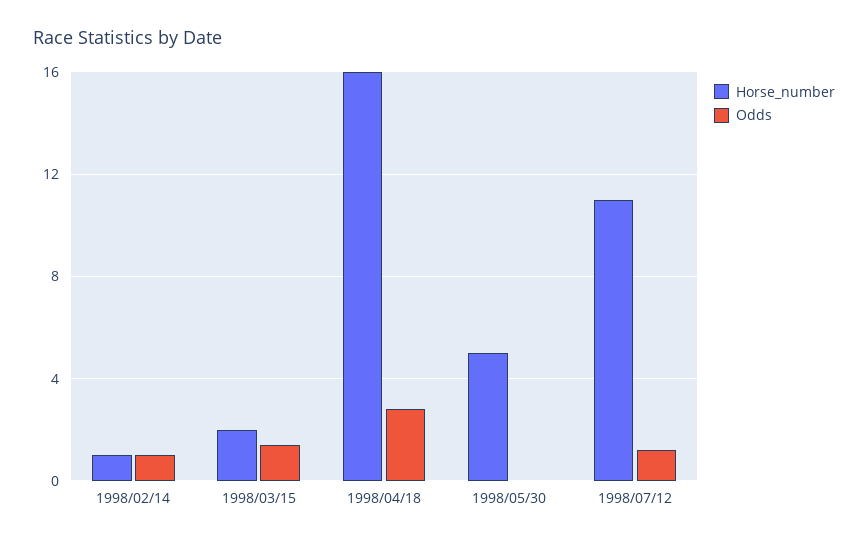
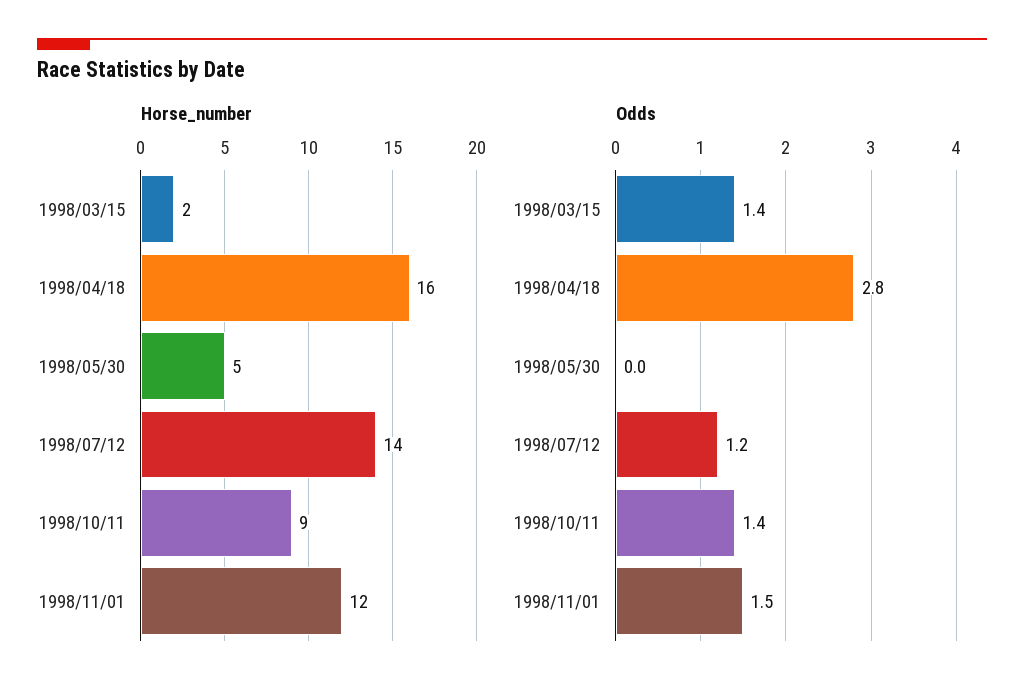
Horse_number, 1998/02/14: 1 -> none
Odds, 1998/02/14: 1 -> none
Horse_number, 1998/07/12: 11 -> 14
Horse_number, 1998/10/11: none -> 9
Horse_number, 1998/11/01: none -> 12
Odds, 1998/10/11: none -> 1.4
Odds, 1998/11/01: none -> 1.5

